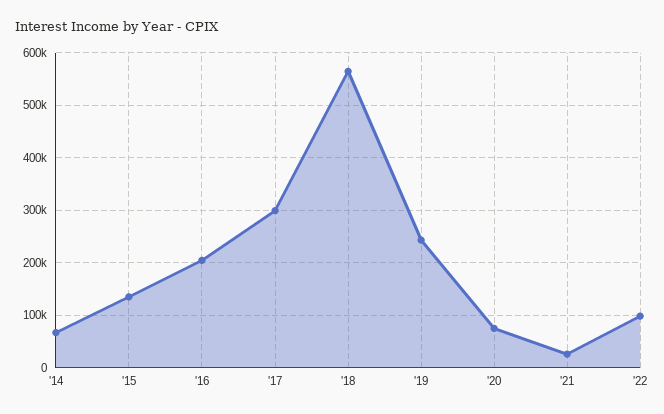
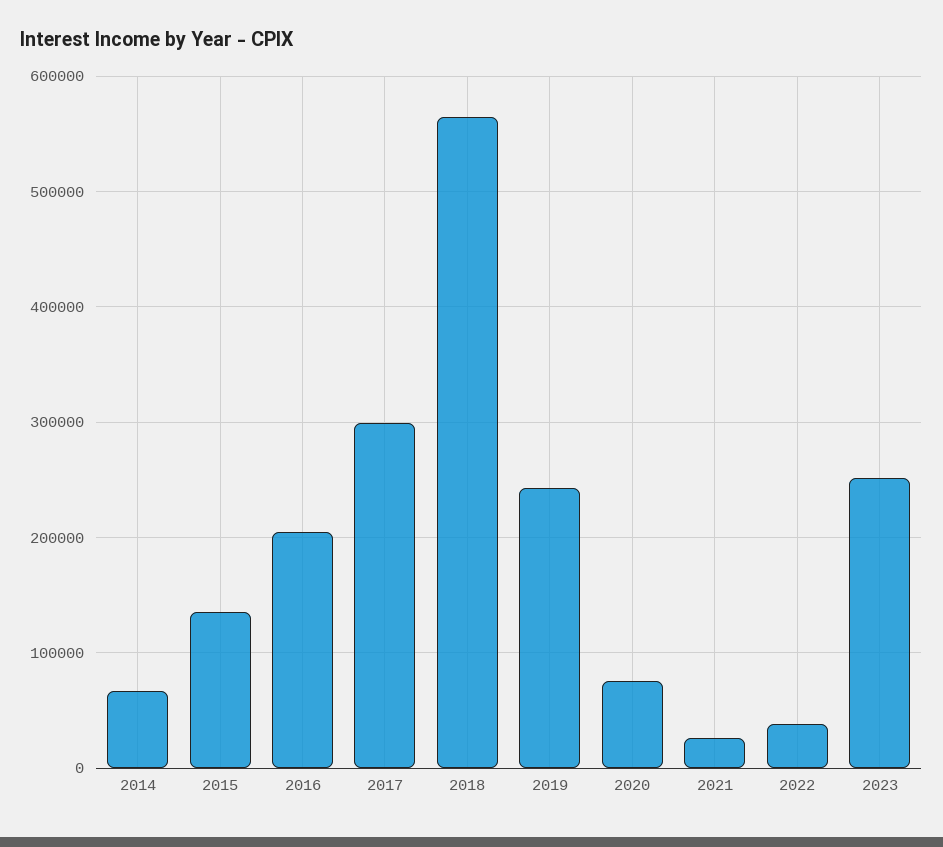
'22: 100000 -> 40000
2023: none -> 250000

